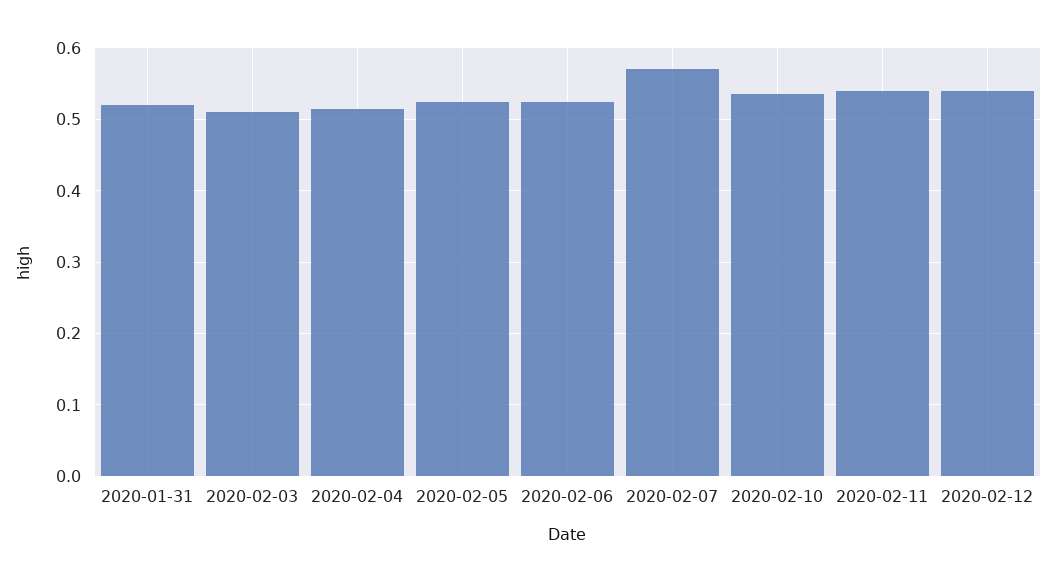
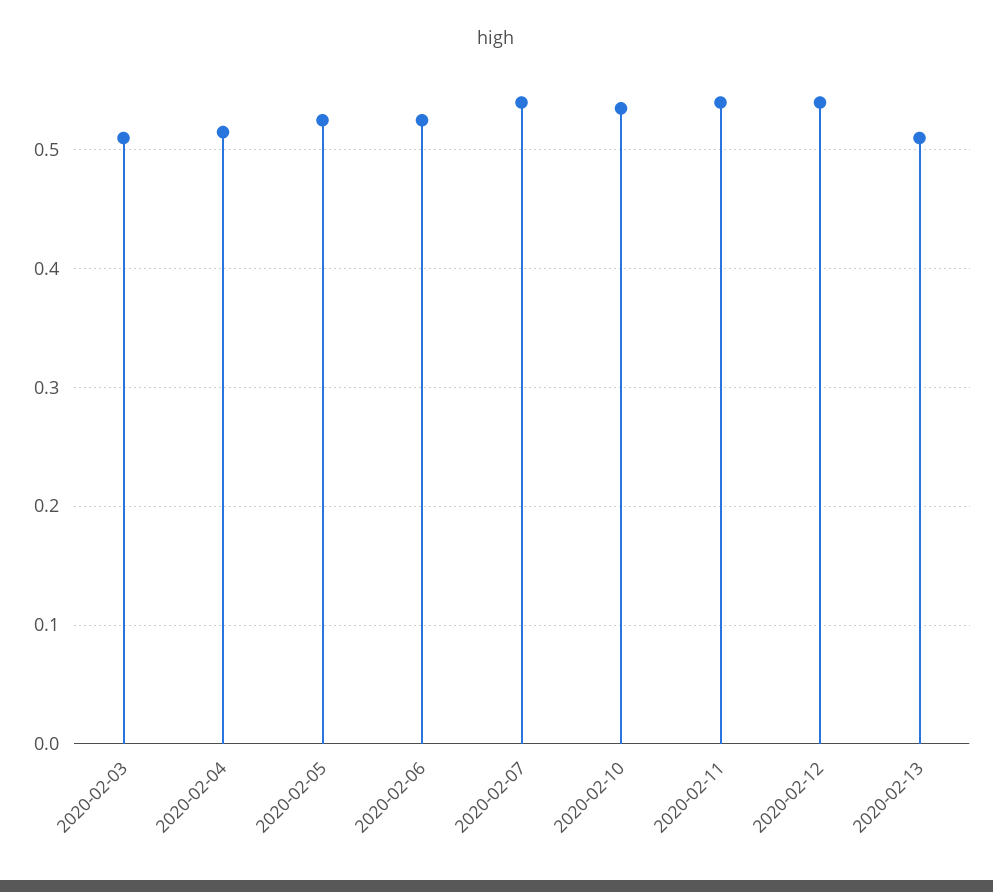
2020-01-31: 0.52 -> none
2020-02-07: 0.57 -> 0.54
2020-02-13: none -> 0.51

